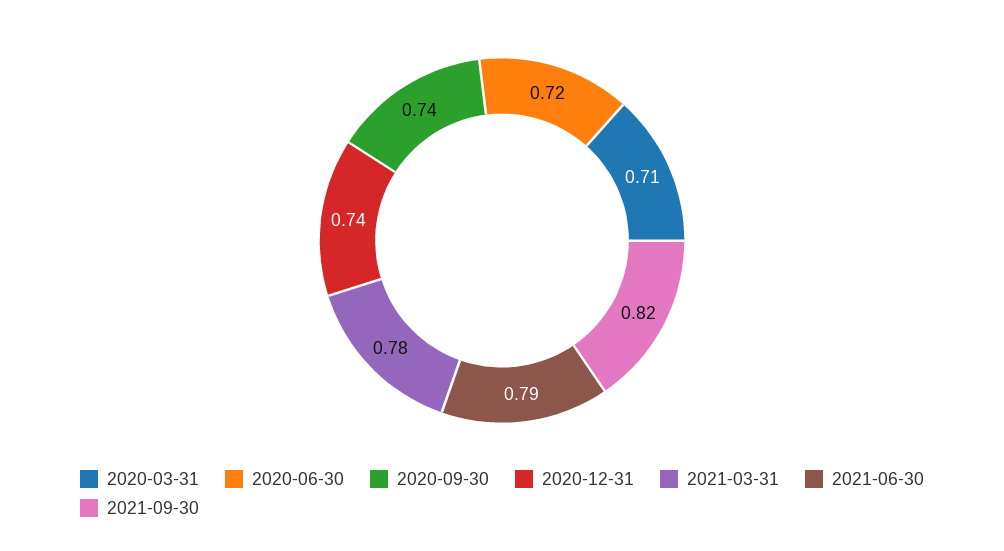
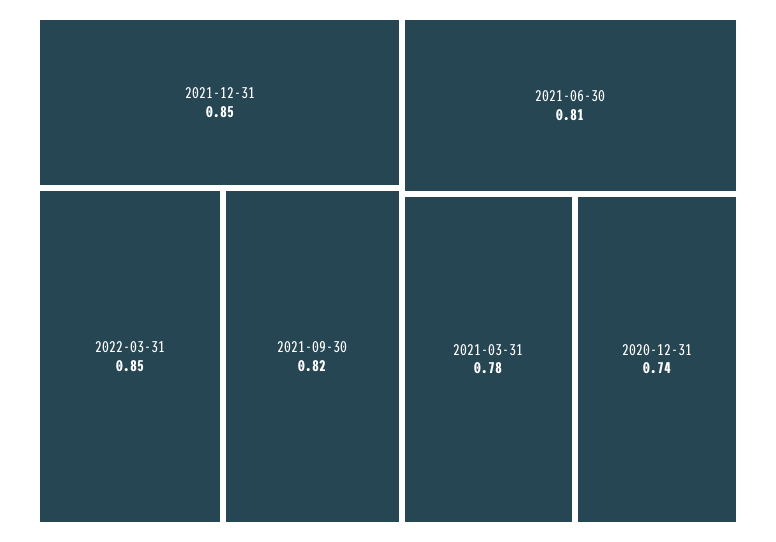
2020-03-31: 0.71 -> none
2020-06-30: 0.72 -> none
2020-09-30: 0.74 -> none
2021-06-30: 0.79 -> 0.81
2021-12-31: none -> 0.85
2022-03-31: none -> 0.85

